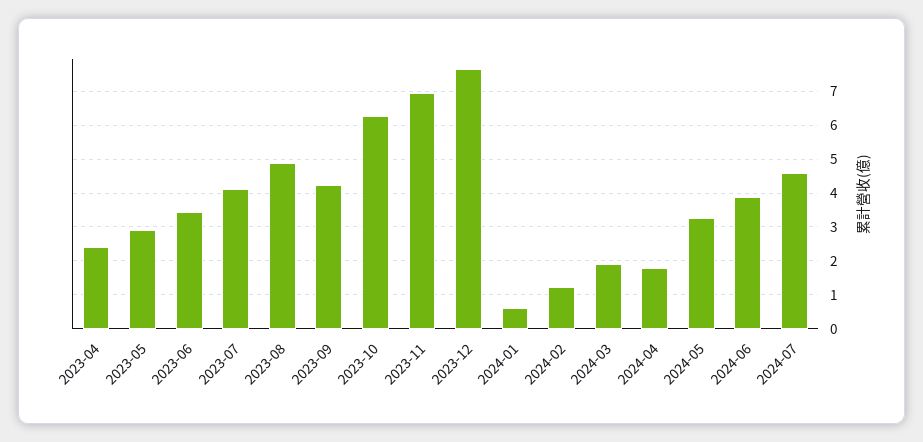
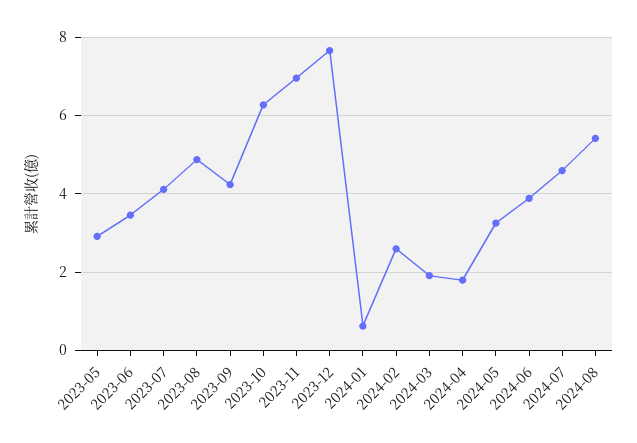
2023-04: 2.4 -> none
2024-02: 1.2 -> 2.6
2024-08: none -> 5.4

